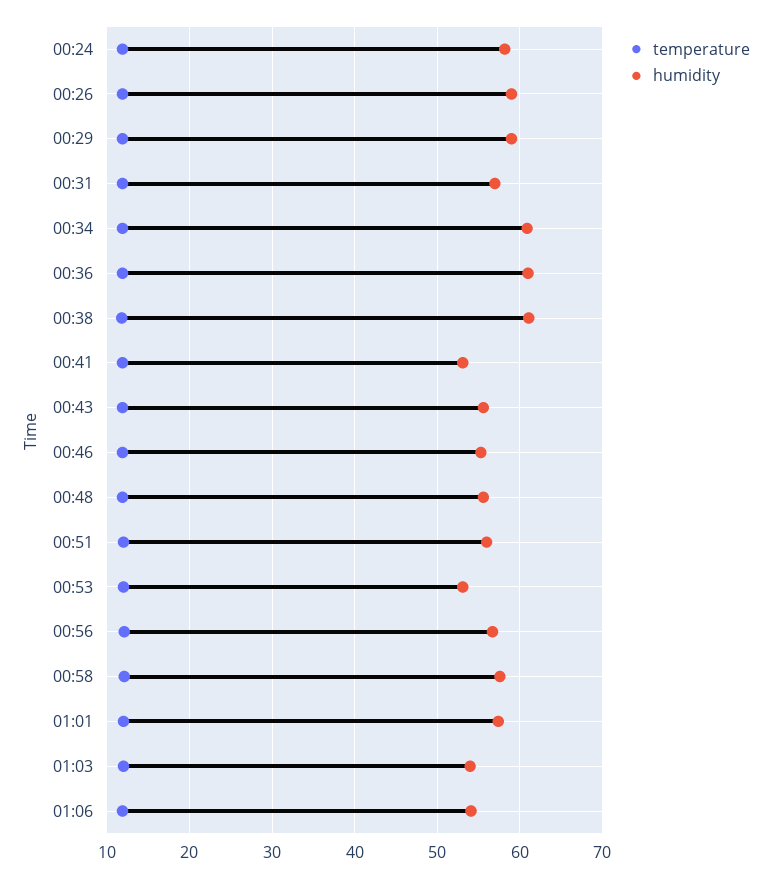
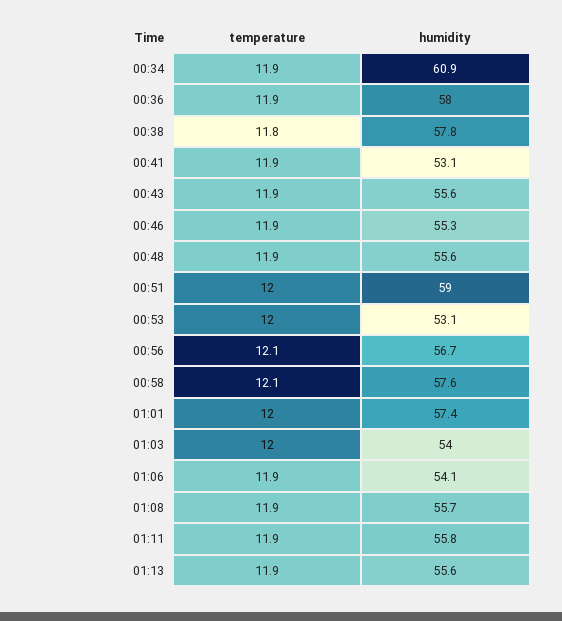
temperature, 00:24: 12 -> none
humidity, 00:24: 58 -> none
temperature, 00:26: 12 -> none
humidity, 00:26: 59 -> none
temperature, 00:29: 12 -> none
humidity, 00:29: 59 -> none
temperature, 00:31: 12 -> none
humidity, 00:31: 57 -> none
humidity, 00:36: 61 -> 58
humidity, 00:38: 61 -> 57.8
humidity, 00:51: 56 -> 59
temperature, 01:08: none -> 11.9
humidity, 01:08: none -> 55.7
temperature, 01:11: none -> 11.9
humidity, 01:11: none -> 55.8
temperature, 01:13: none -> 11.9
humidity, 01:13: none -> 55.6

